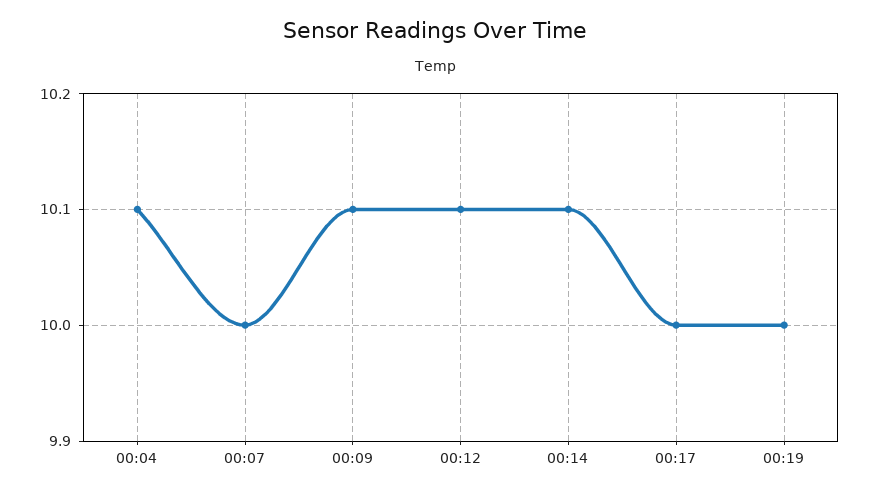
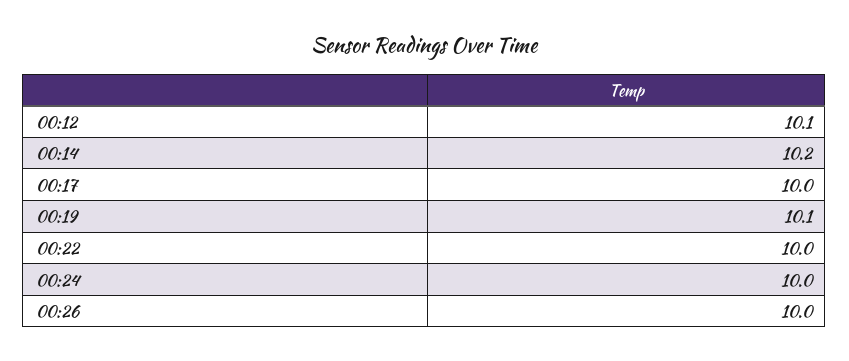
00:04: 10.1 -> none
00:07: 10 -> none
00:09: 10.1 -> none
00:14: 10.1 -> 10.2
00:19: 10 -> 10.1
00:22: none -> 10
00:24: none -> 10
00:26: none -> 10

